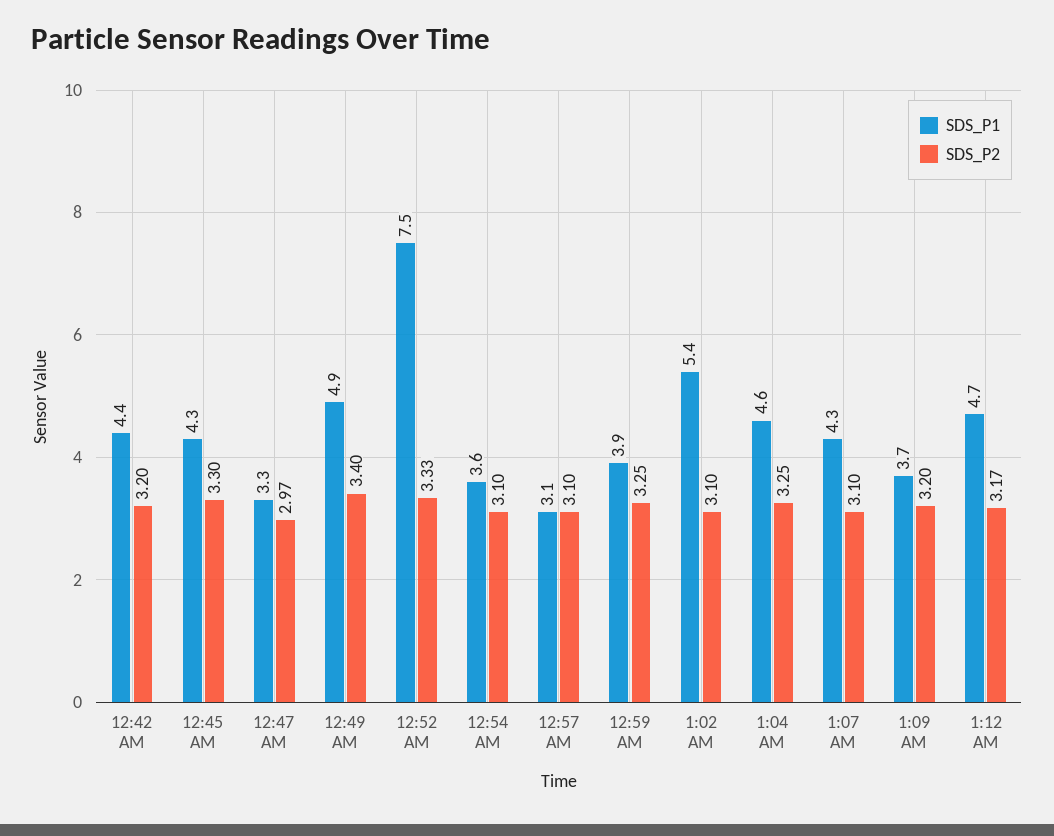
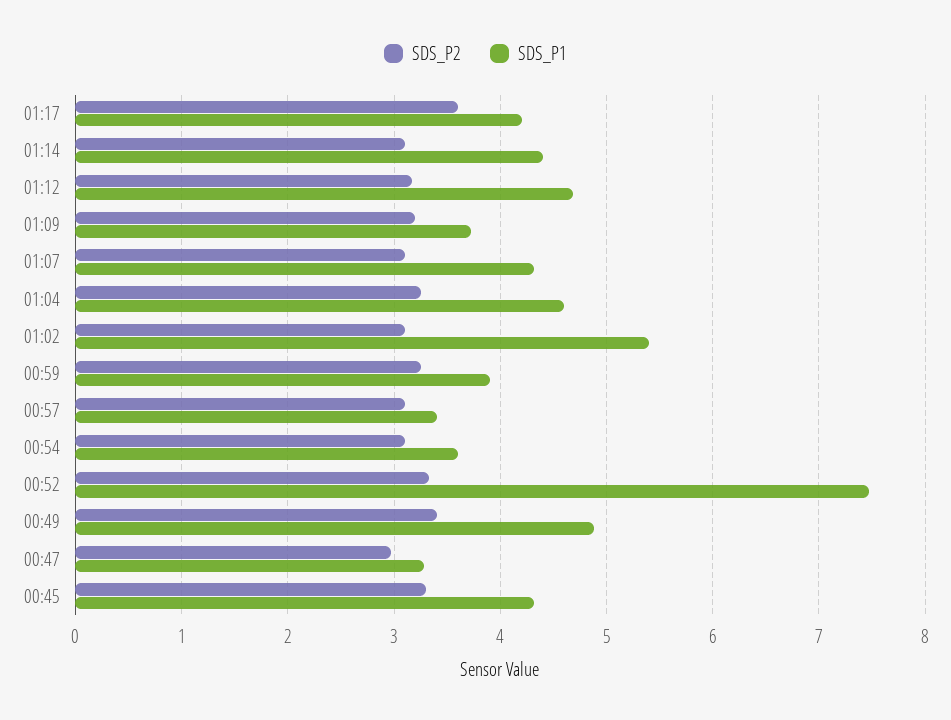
SDS_P1, 12:42 AM: 4.4 -> none
SDS_P2, 12:42 AM: 3.2 -> none
SDS_P1, 12:57 AM: 3.1 -> 3.4
SDS_P2, 01:17: none -> 3.6
SDS_P1, 01:17: none -> 4.2
SDS_P2, 01:14: none -> 3.1
SDS_P1, 01:14: none -> 4.4

